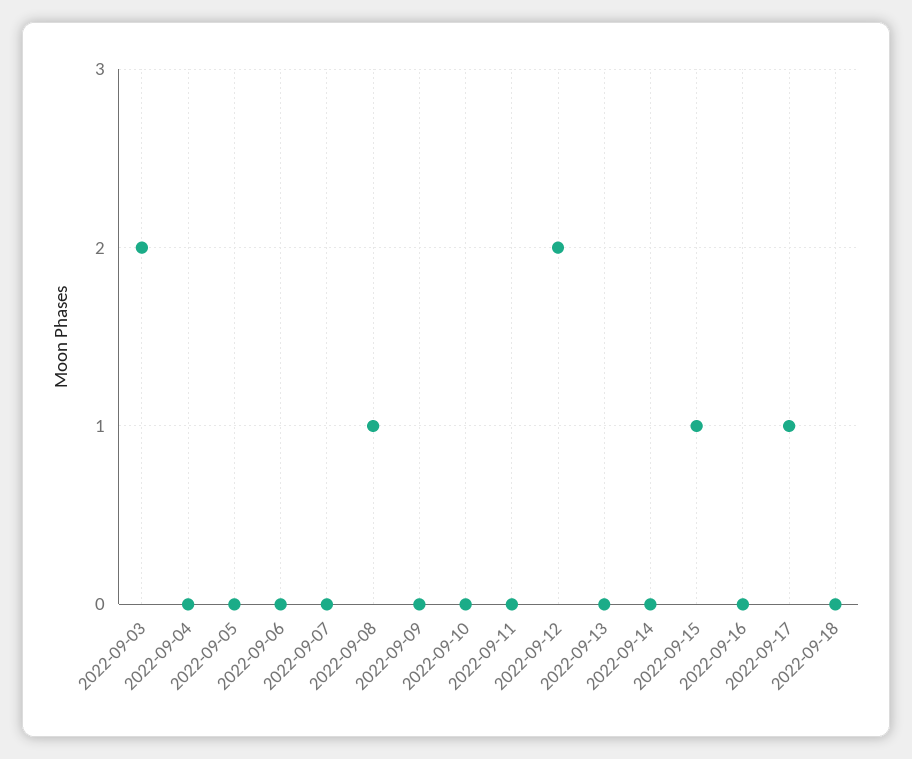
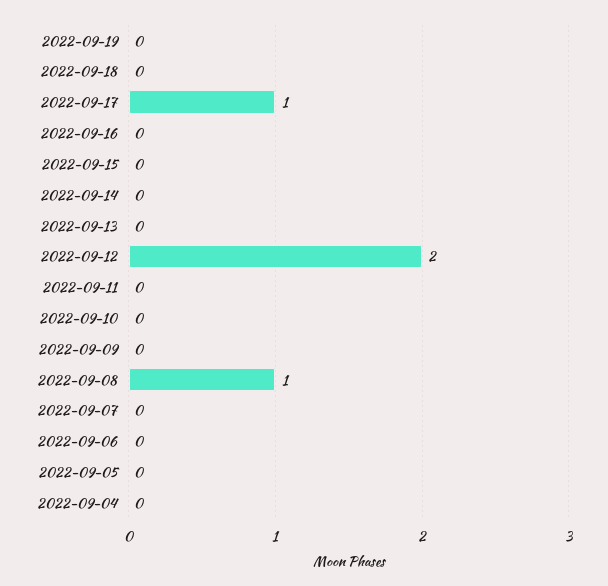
2022-09-03: 2 -> none
2022-09-15: 1 -> 0
2022-09-19: none -> 0

